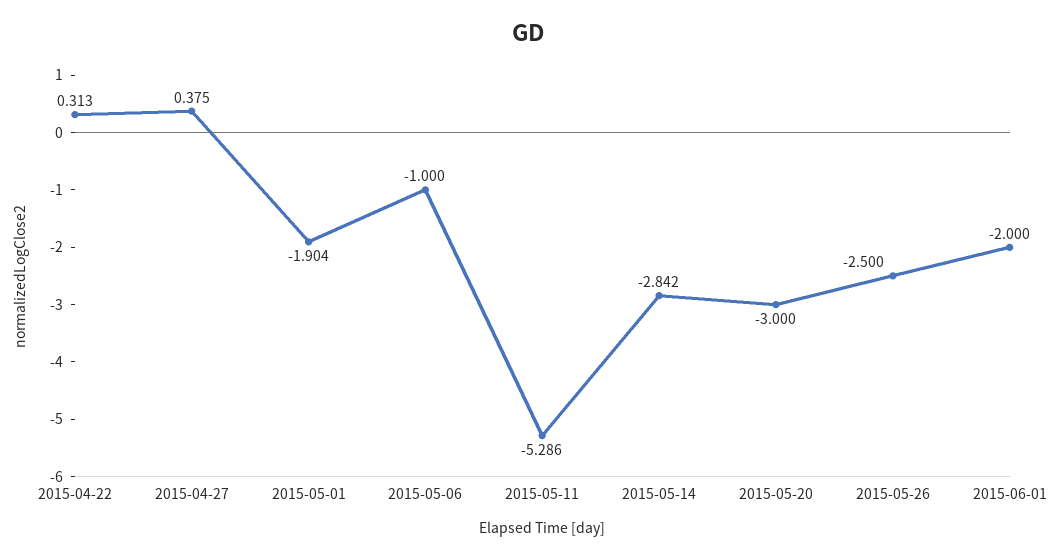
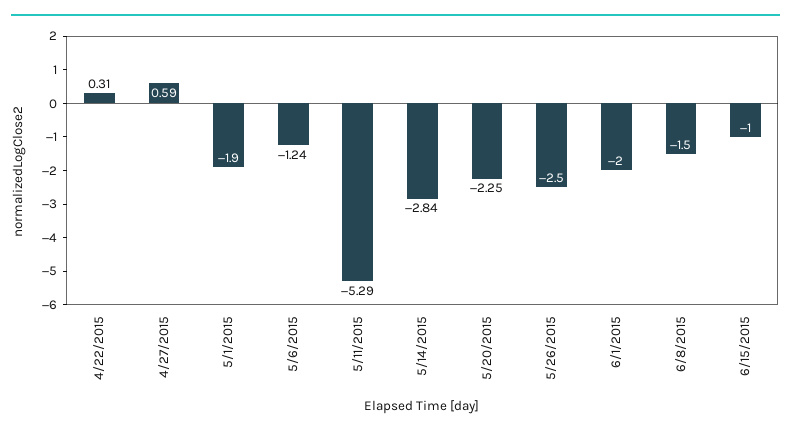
2015-04-27: 0.375 -> 0.59
2015-05-06: -1 -> -1.24
2015-05-20: -3 -> -2.25
6/8/2015: none -> -1.5
6/15/2015: none -> -1

